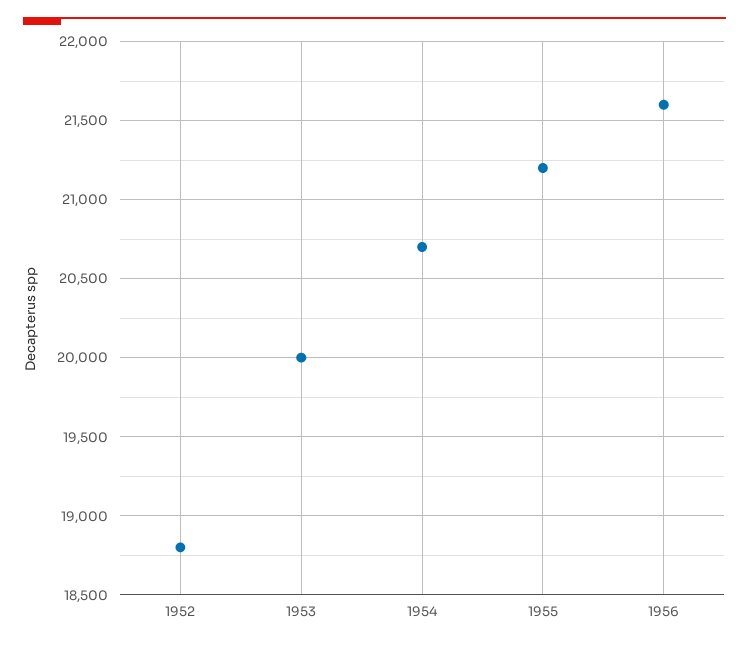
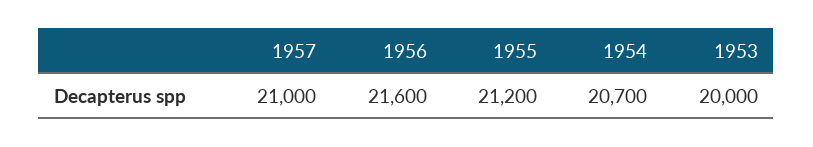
1952: 18800 -> none
1957: none -> 21000

